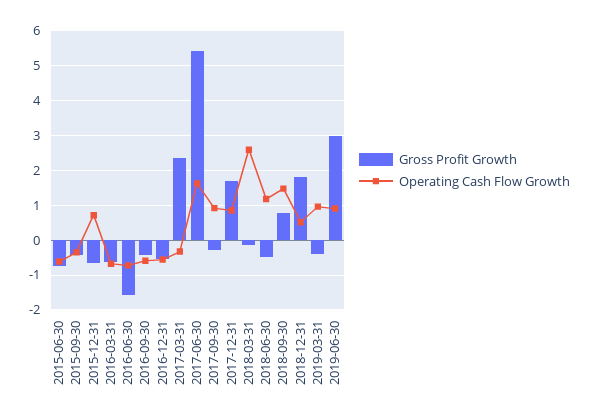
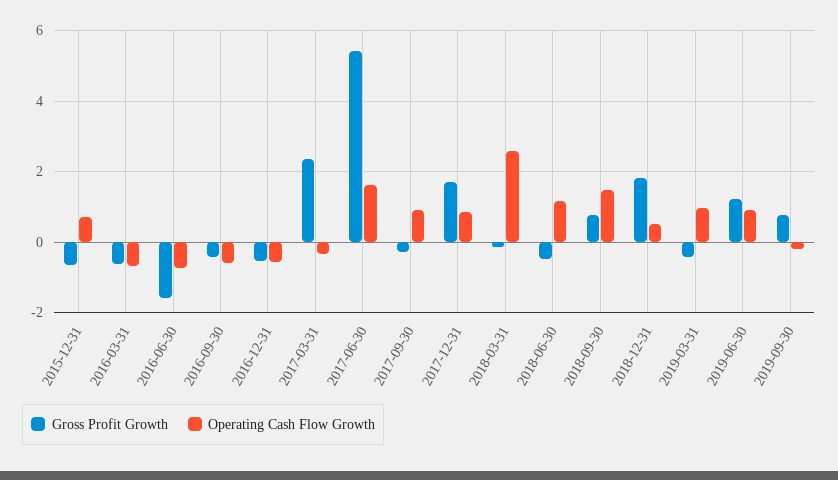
Gross Profit Growth, 2015-06-30: -0.8 -> none
Operating Cash Flow Growth, 2015-06-30: -0.6 -> none
Gross Profit Growth, 2015-09-30: -0.4 -> none
Operating Cash Flow Growth, 2015-09-30: -0.4 -> none
Gross Profit Growth, 2019-06-30: 3 -> 1.2
Gross Profit Growth, 2019-09-30: none -> 0.8
Operating Cash Flow Growth, 2019-09-30: none -> -0.2

